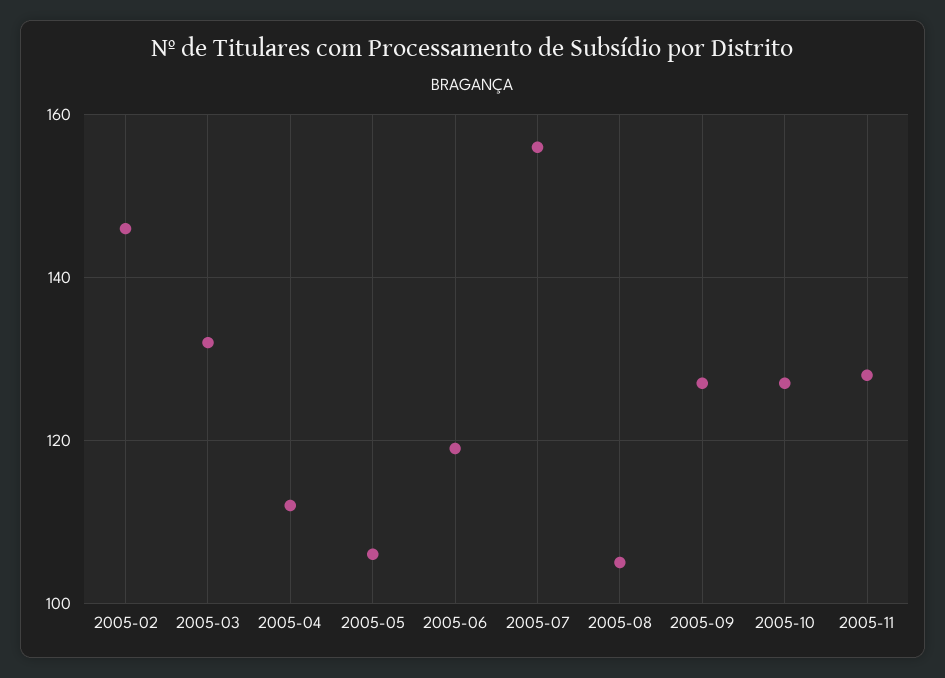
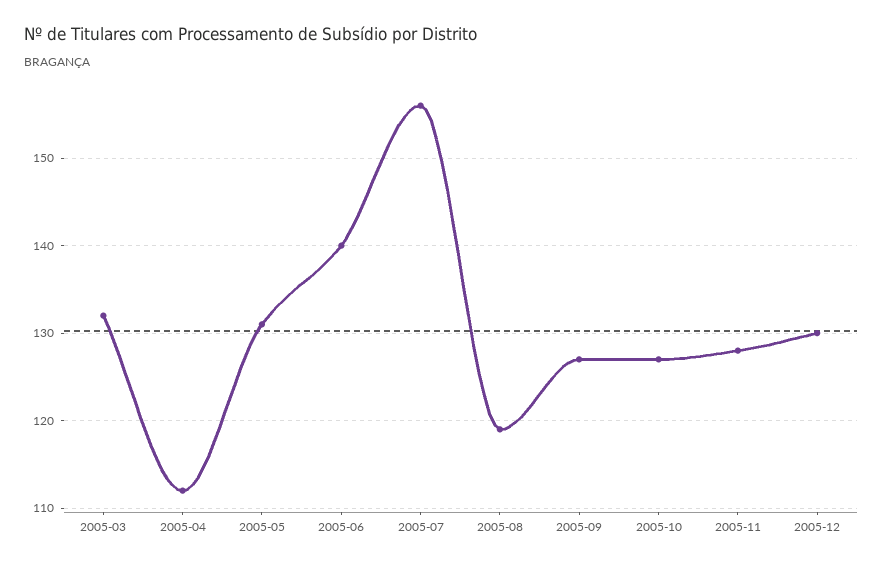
2005-02: 145 -> none
2005-05: 105 -> 131
2005-06: 120 -> 140
2005-08: 105 -> 119
2005-12: none -> 130

